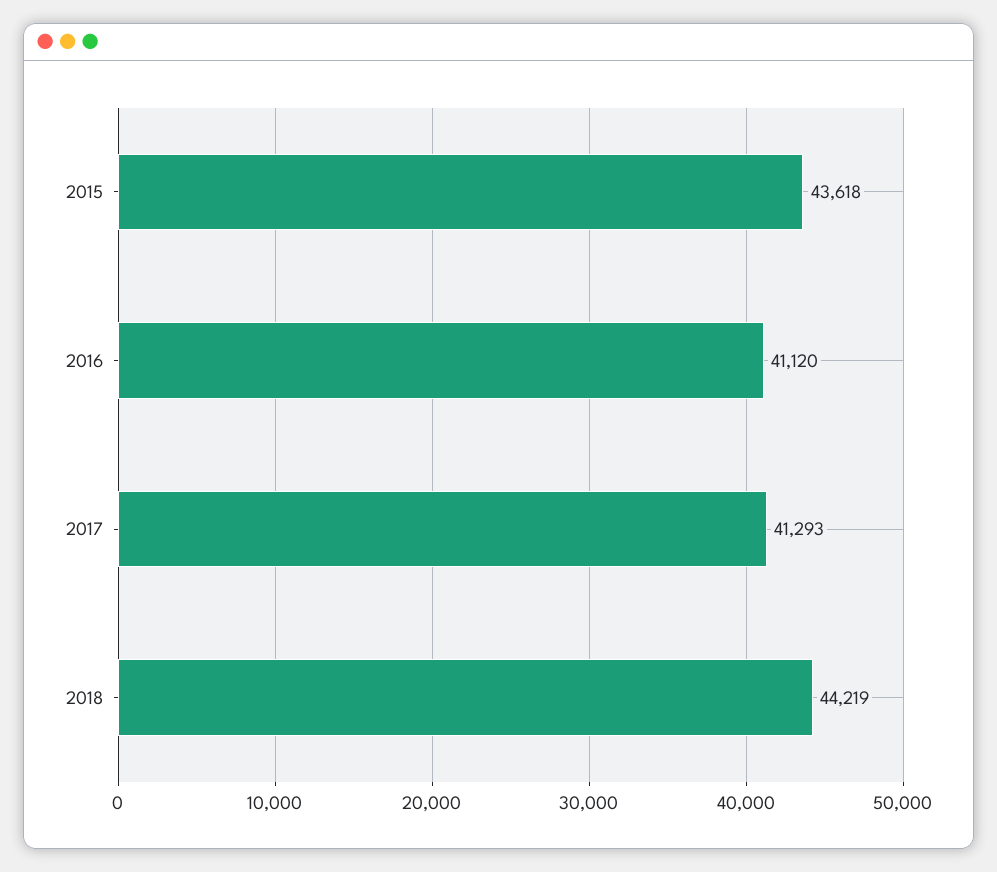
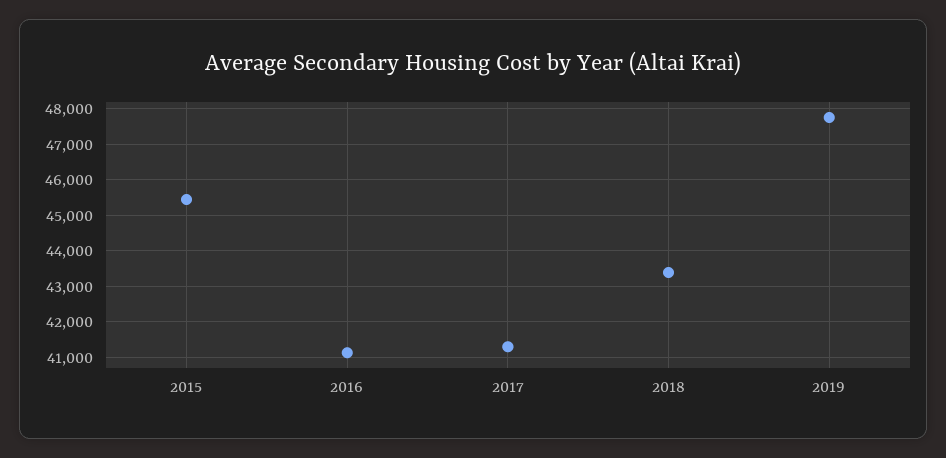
2015: 43618 -> 45400
2018: 44219 -> 43400
2019: none -> 47800

